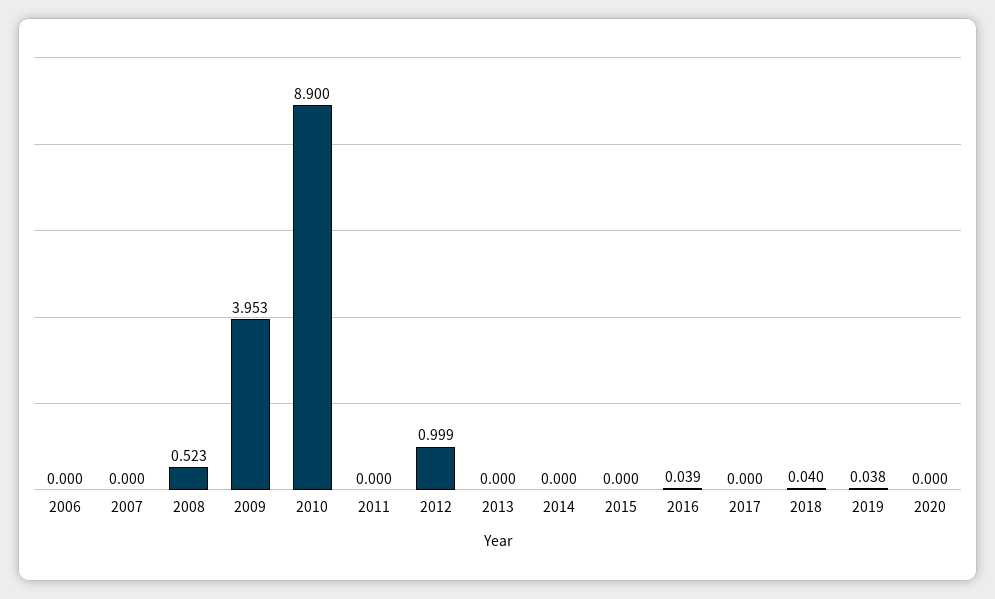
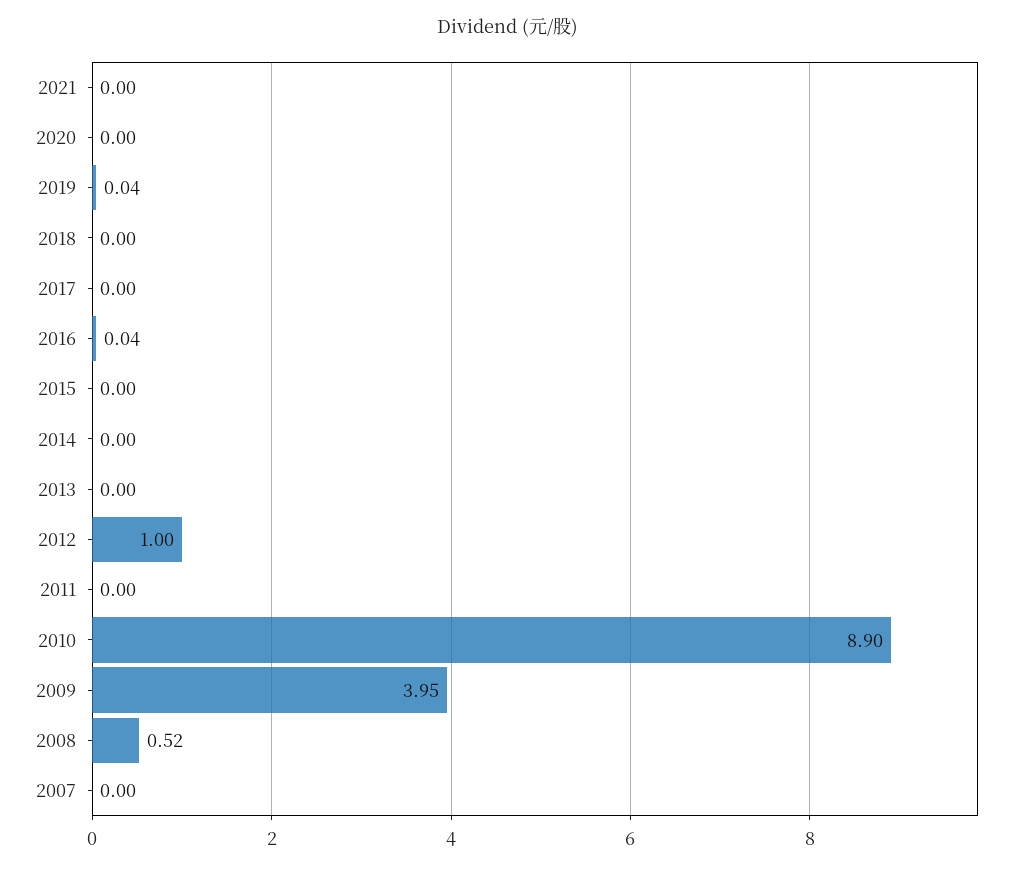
2006: 0 -> none
2018: 0.04 -> 0
2021: none -> 0

